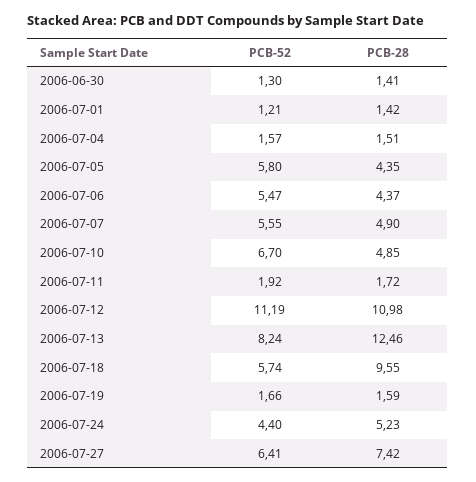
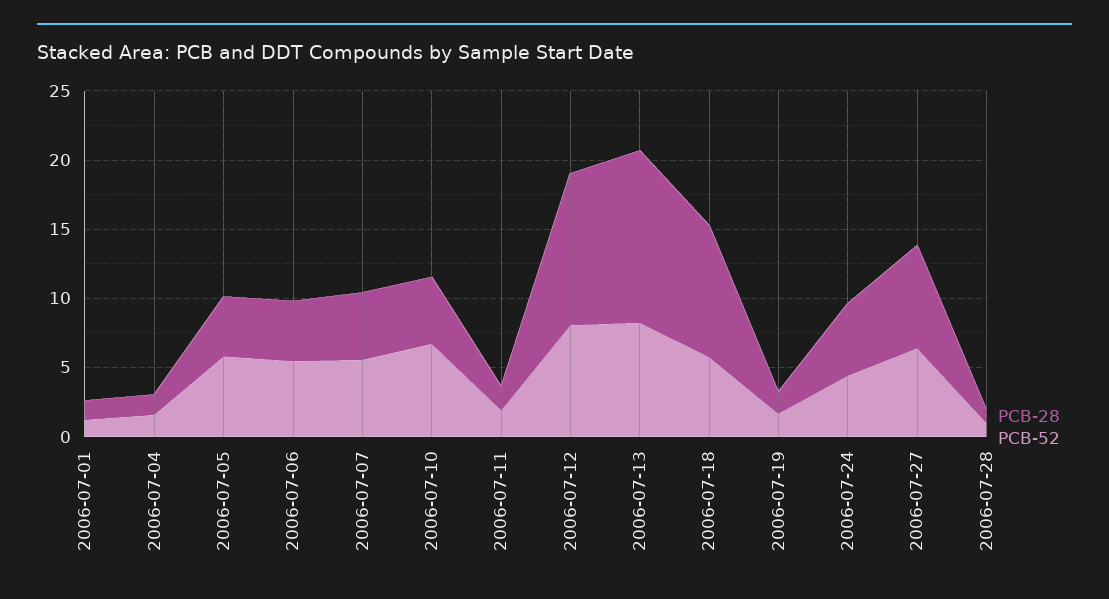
PCB-52, 2006-06-30: 1.3 -> none
PCB-28, 2006-06-30: 1.41 -> none
PCB-52, 2006-07-12: 11.19 -> 8
PCB-28, 2006-07-28: none -> 1
PCB-52, 2006-07-28: none -> 1

